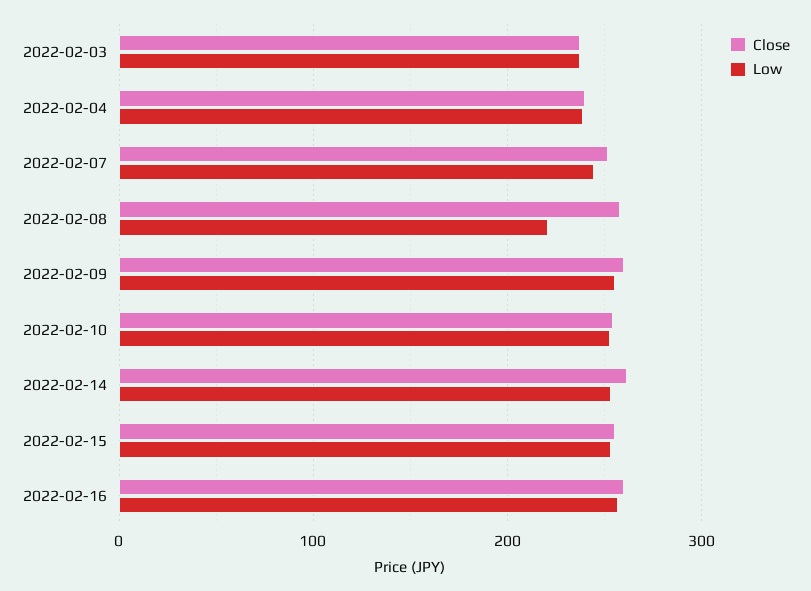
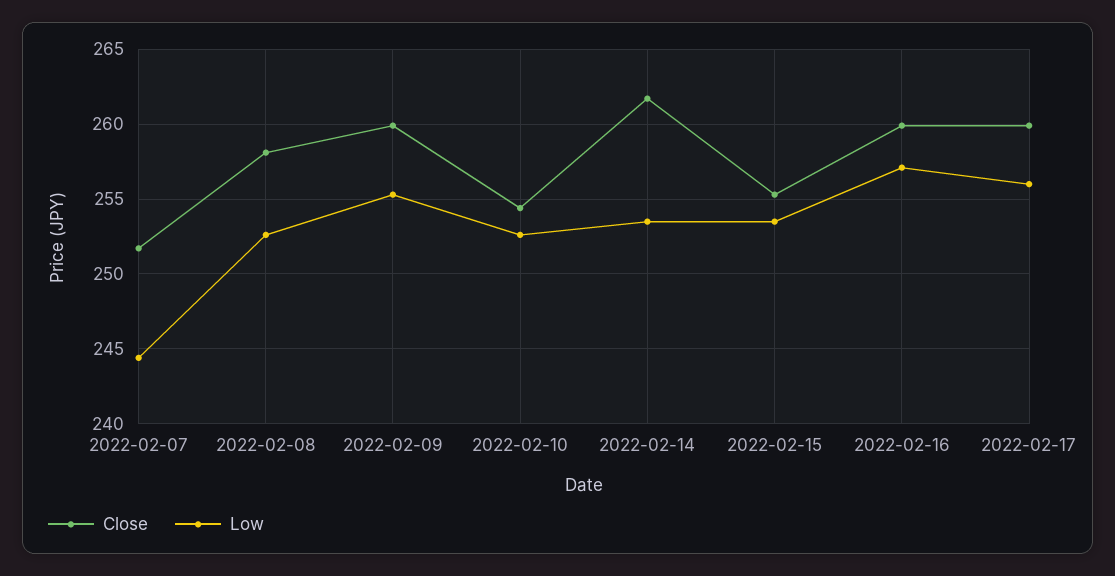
Close, 2022-02-03: 240 -> none
Low, 2022-02-03: 240 -> none
Close, 2022-02-04: 240 -> none
Low, 2022-02-04: 240 -> none
Low, 2022-02-08: 220 -> 252.5
Close, 2022-02-17: none -> 260
Low, 2022-02-17: none -> 256

